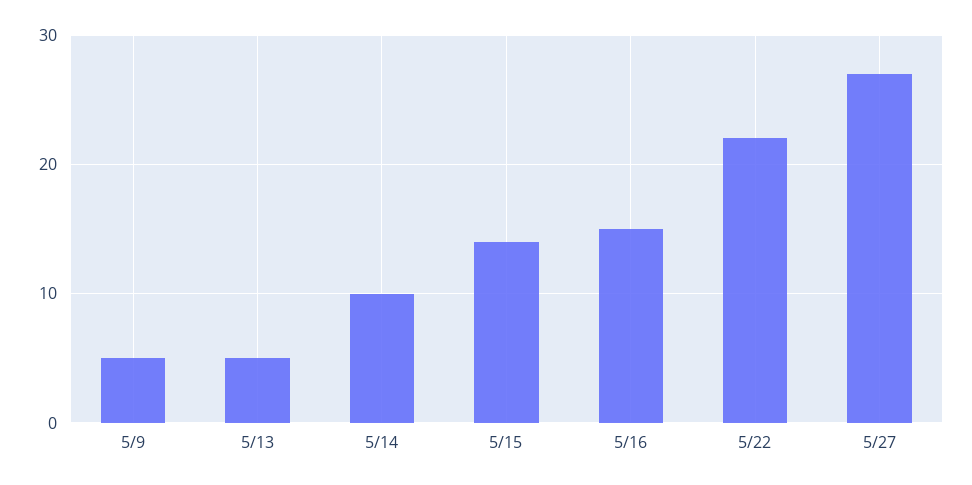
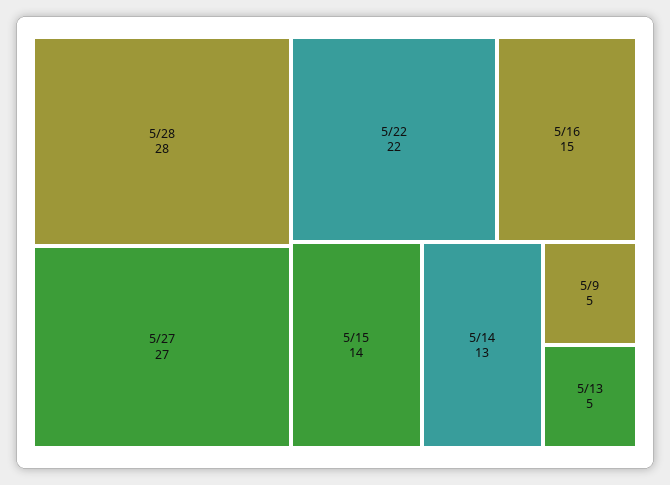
5/14: 10 -> 13
5/28: none -> 28

